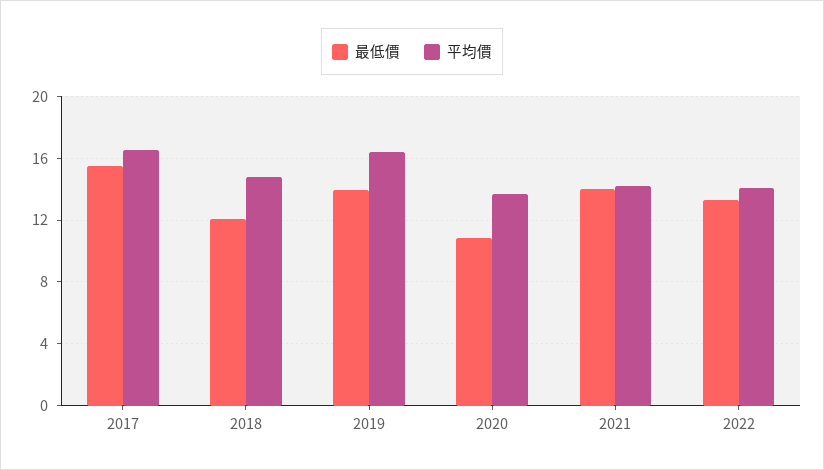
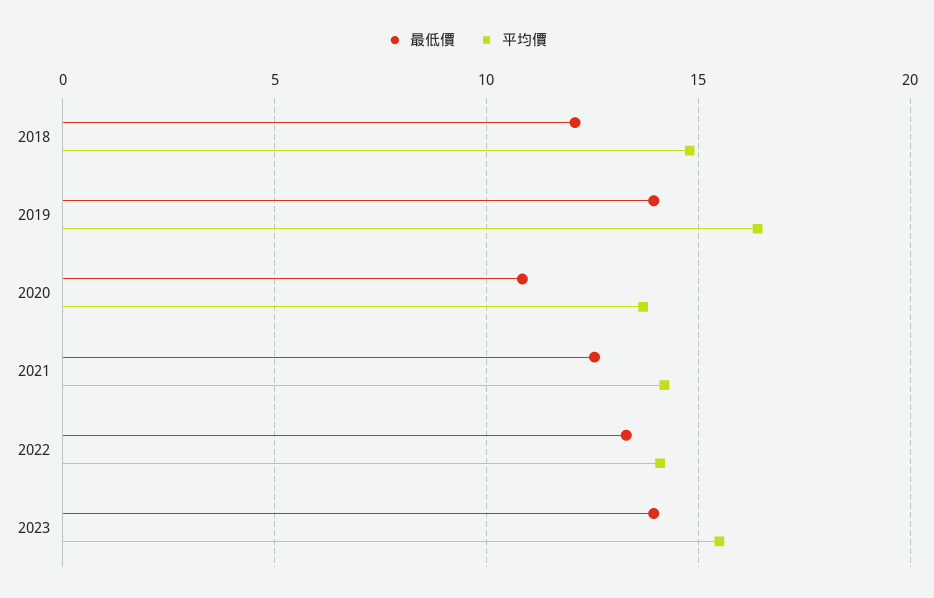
最低價, 2017: 15.5 -> none
平均價, 2017: 16.5 -> none
最低價, 2021: 14 -> 12.5
最低價, 2023: none -> 14
平均價, 2023: none -> 15.5

